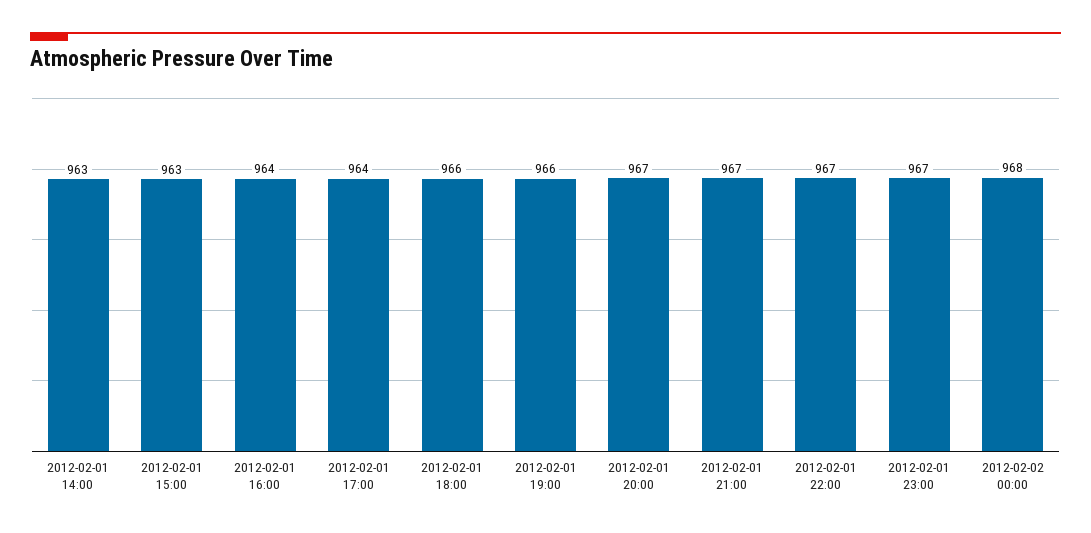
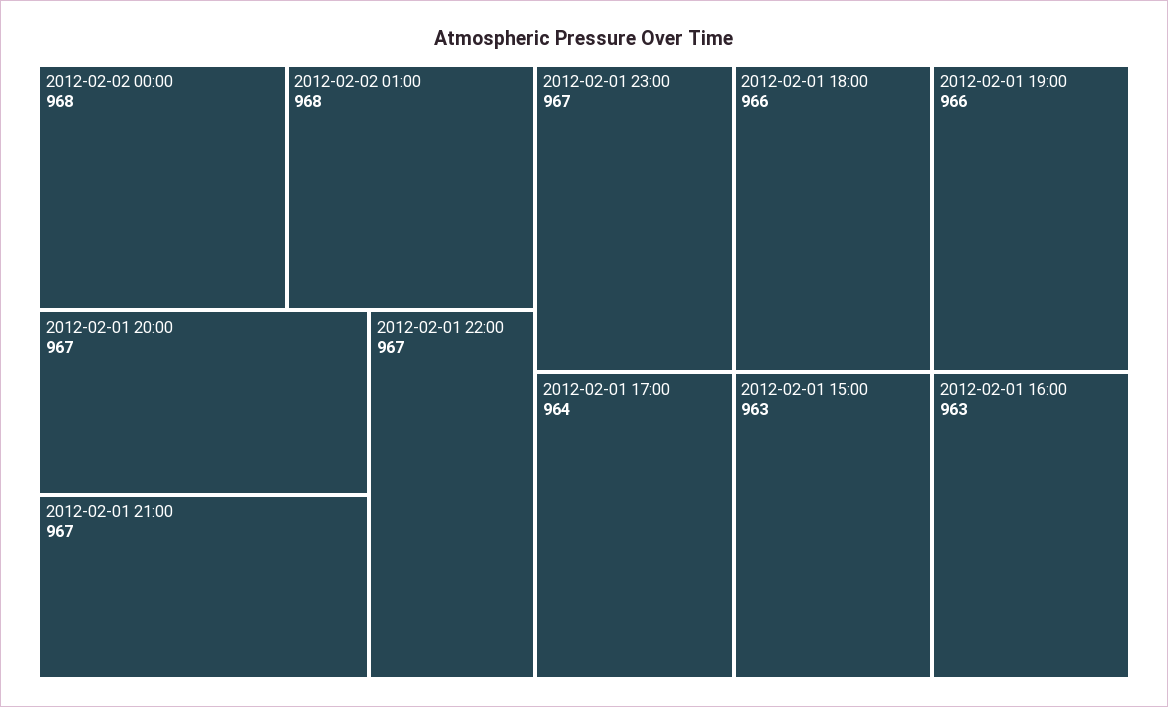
2012-02-01 14:00: 963 -> none
2012-02-01 16:00: 964 -> 963
2012-02-02 01:00: none -> 968

